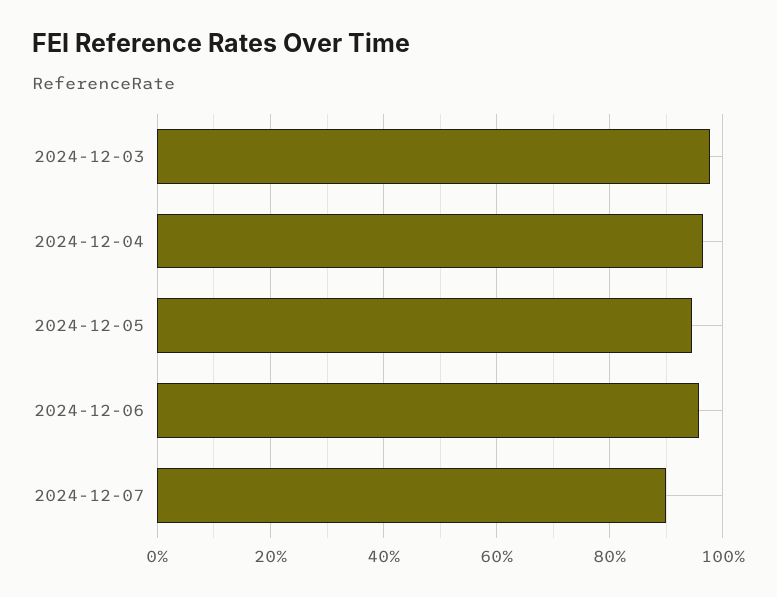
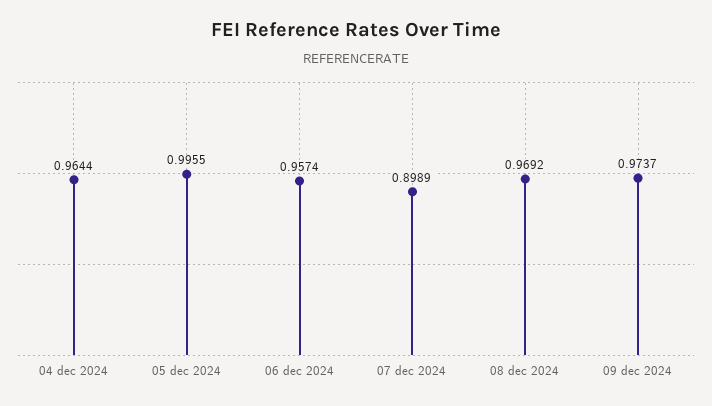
2024-12-03: 0.98 -> none
2024-12-05: 0.94 -> 0.9955
08 dec 2024: none -> 0.9692
09 dec 2024: none -> 0.9737

